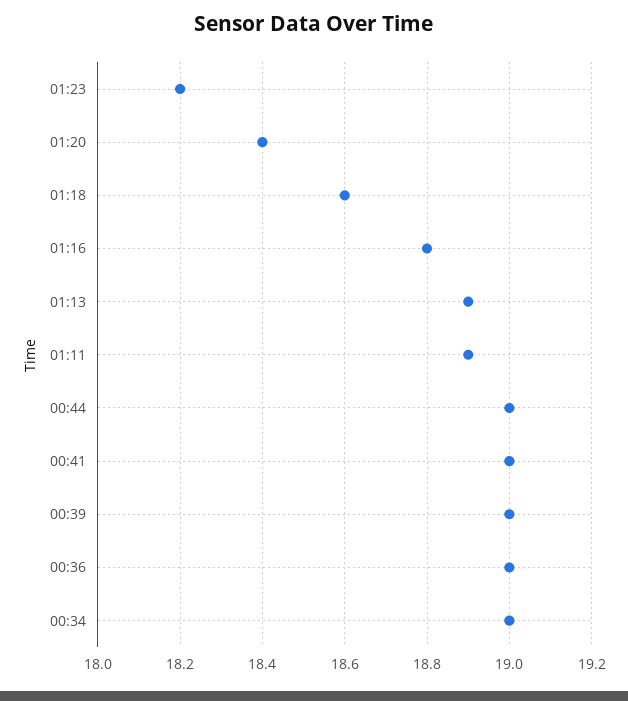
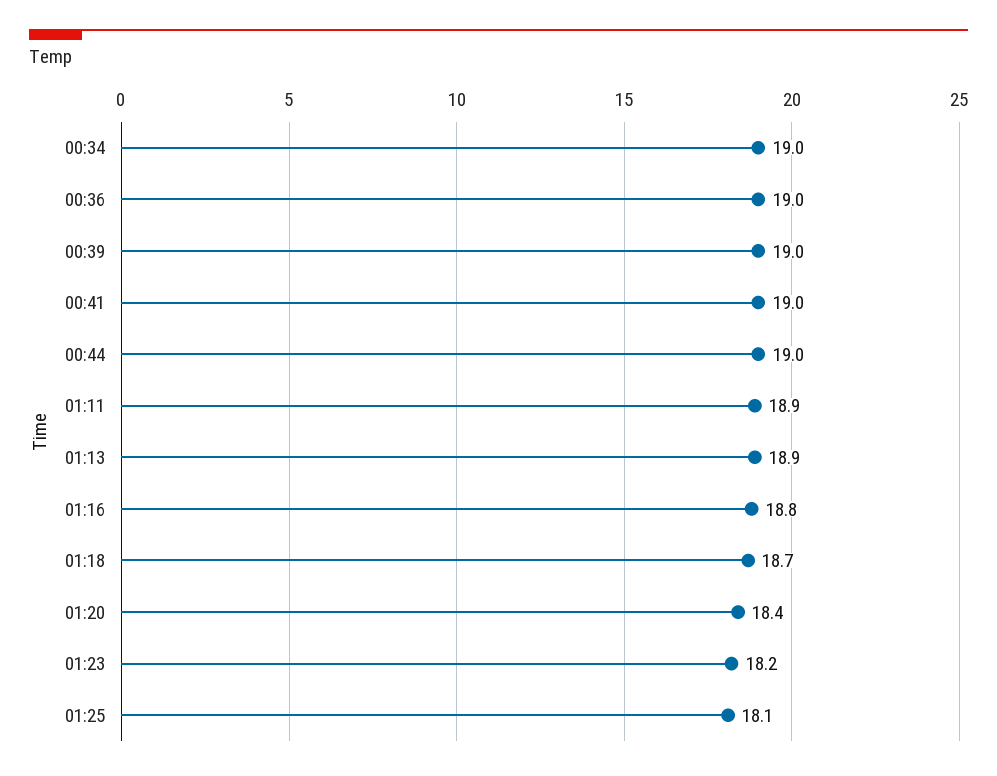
01:18: 18.6 -> 18.7
01:25: none -> 18.1

